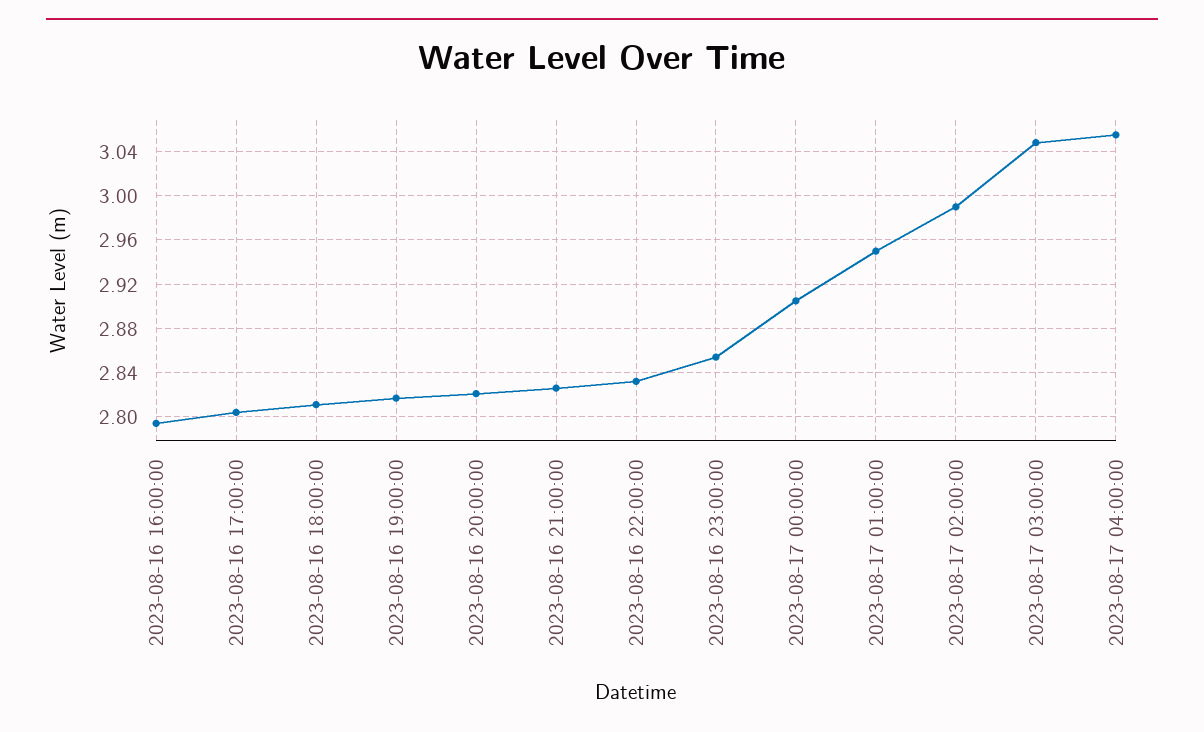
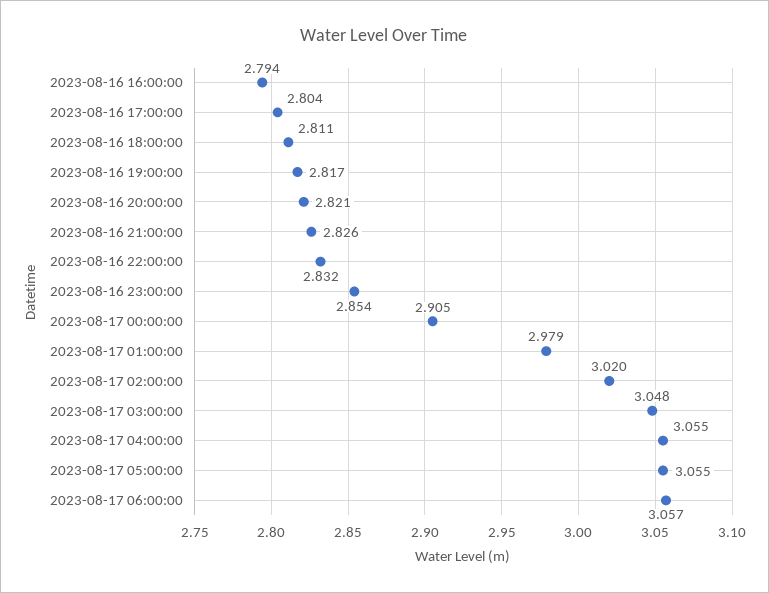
2023-08-17 01:00:00: 2.95 -> 2.979
2023-08-17 02:00:00: 2.99 -> 3.02
2023-08-17 05:00:00: none -> 3.055
2023-08-17 06:00:00: none -> 3.057

